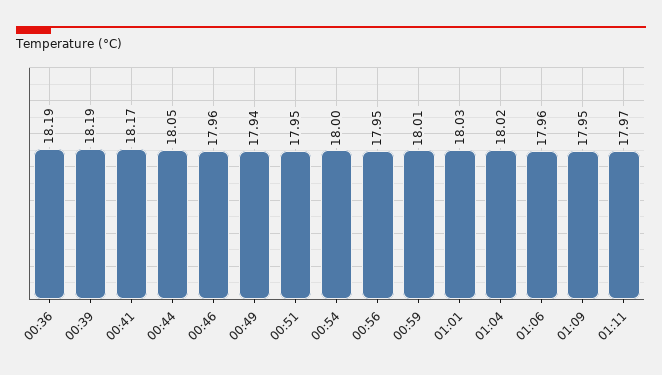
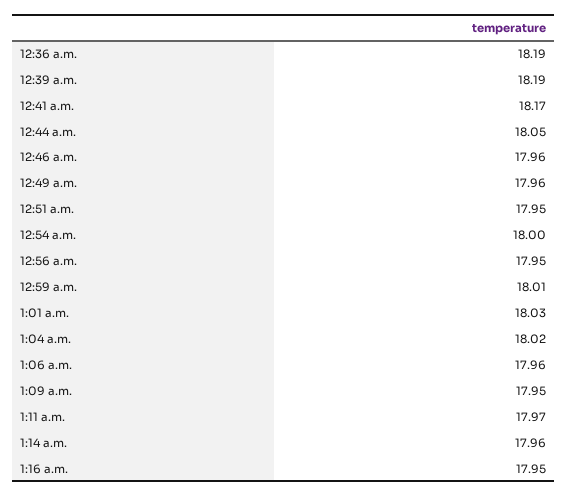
00:49: 17.94 -> 17.96
1:14 a.m.: none -> 17.96
1:16 a.m.: none -> 17.95

